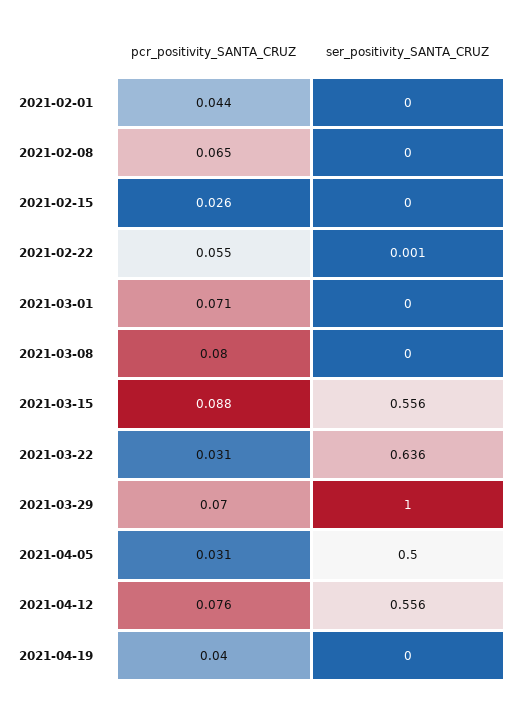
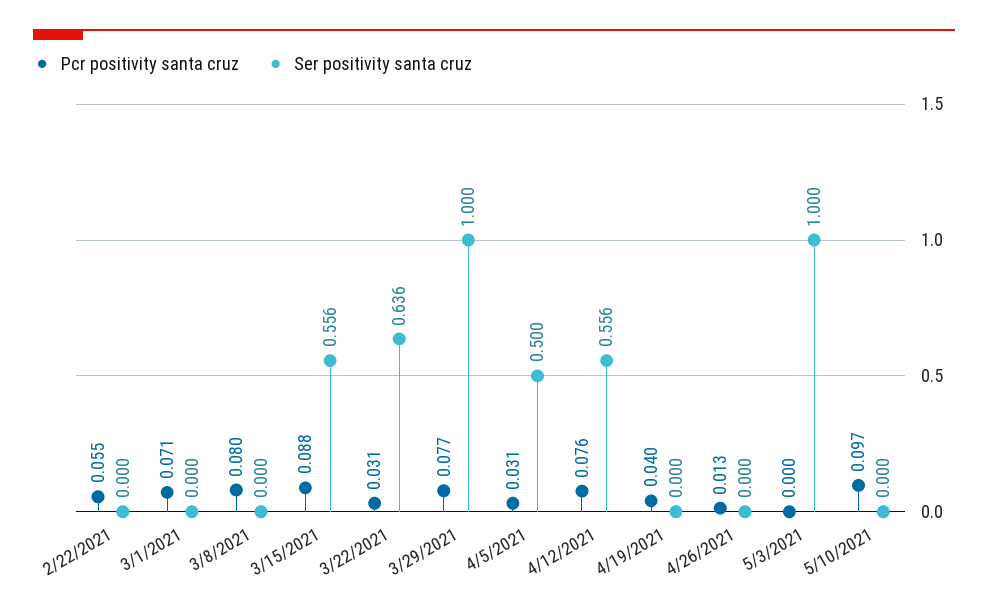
pcr_positivity_SANTA_CRUZ, 2021-02-01: 0.044 -> none
ser_positivity_SANTA_CRUZ, 2021-02-01: 0 -> none
pcr_positivity_SANTA_CRUZ, 2021-02-08: 0.065 -> none
ser_positivity_SANTA_CRUZ, 2021-02-08: 0 -> none
pcr_positivity_SANTA_CRUZ, 2021-02-15: 0.026 -> none
ser_positivity_SANTA_CRUZ, 2021-02-15: 0 -> none
ser_positivity_SANTA_CRUZ, 2021-02-22: 0.001 -> 0
pcr_positivity_SANTA_CRUZ, 2021-03-29: 0.07 -> 0.077
pcr_positivity_SANTA_CRUZ, 4/26/2021: none -> 0.013
ser_positivity_SANTA_CRUZ, 4/26/2021: none -> 0
pcr_positivity_SANTA_CRUZ, 5/3/2021: none -> 0
ser_positivity_SANTA_CRUZ, 5/3/2021: none -> 1
pcr_positivity_SANTA_CRUZ, 5/10/2021: none -> 0.097
ser_positivity_SANTA_CRUZ, 5/10/2021: none -> 0

